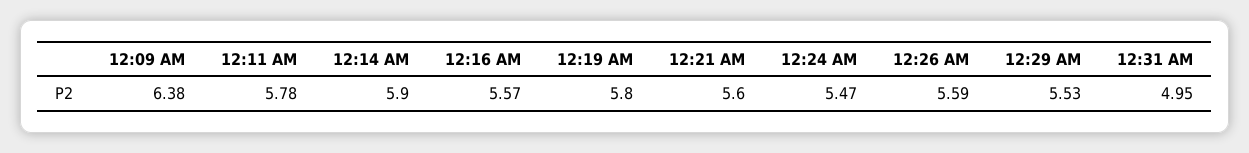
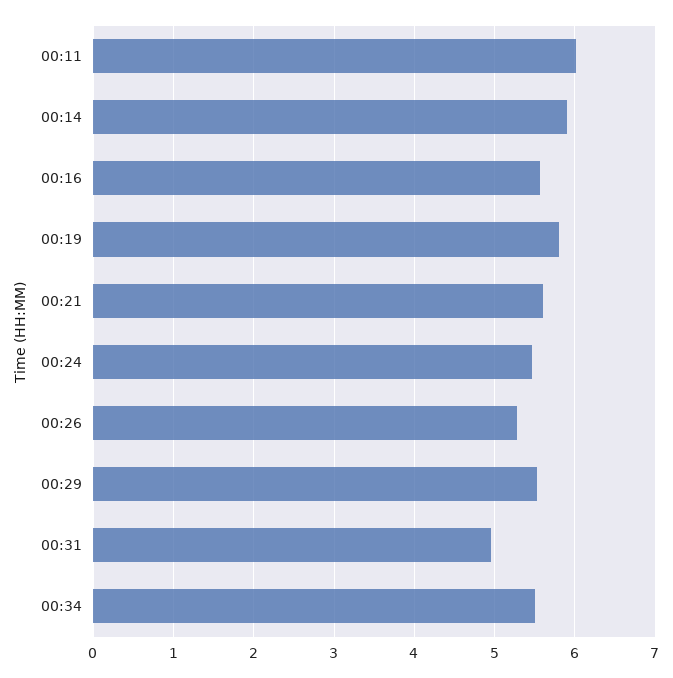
12:09 AM: 6.38 -> none
12:11 AM: 5.78 -> 6
12:26 AM: 5.59 -> 5.3
00:34: none -> 5.5

